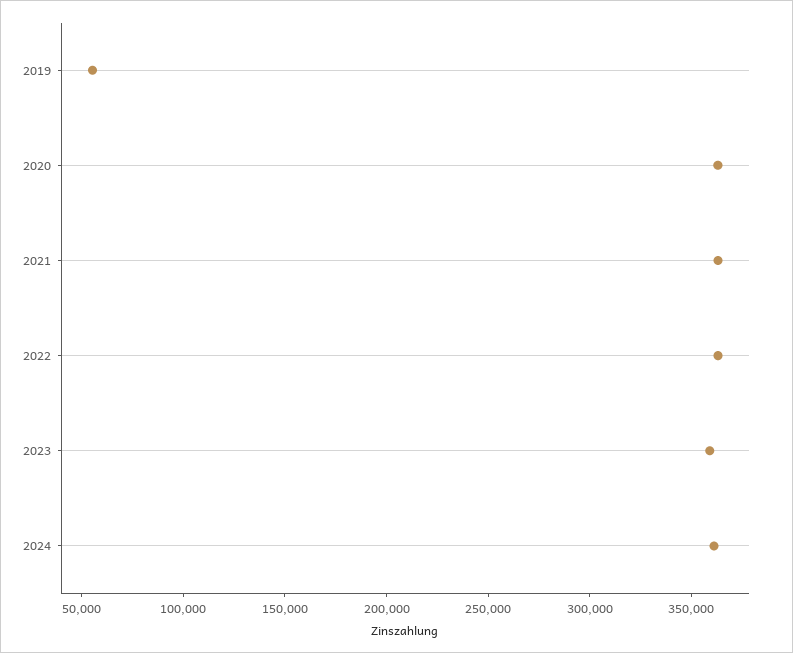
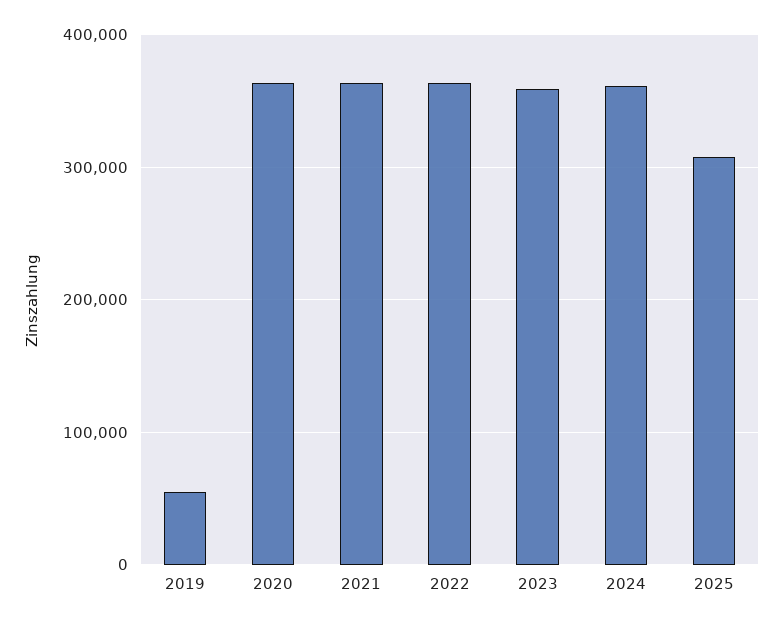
2025: none -> 310000

